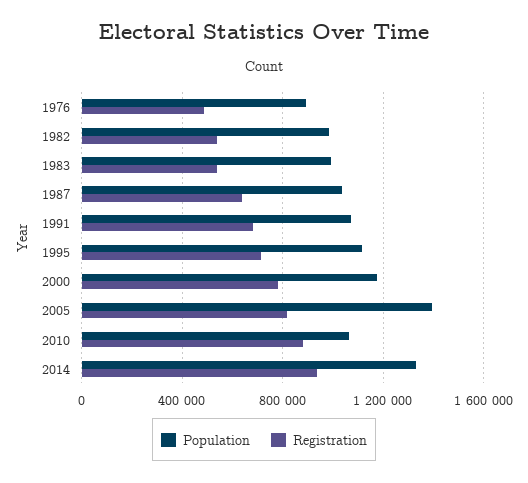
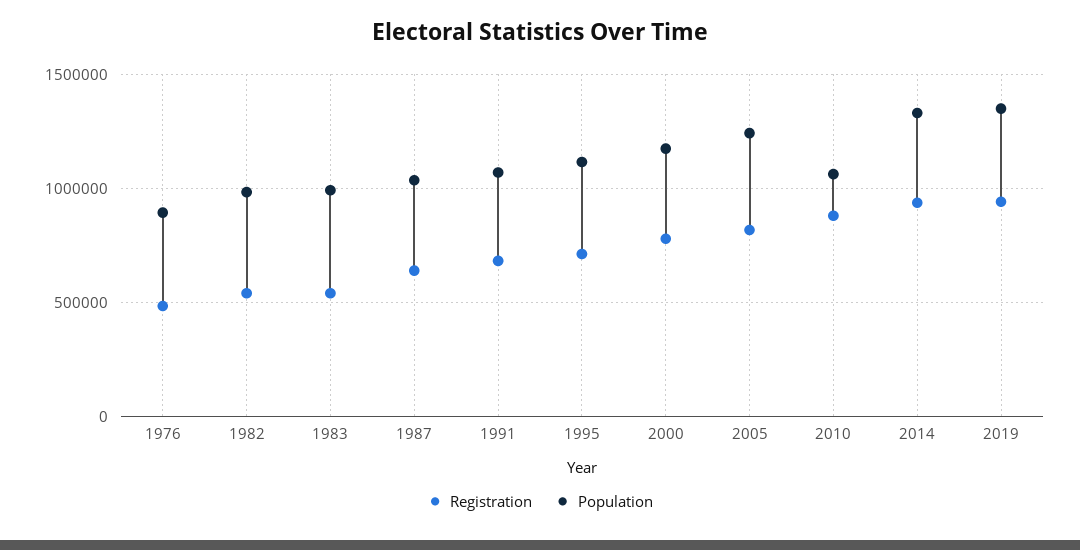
Population, 2005: 1400000 -> 1250000
Registration, 2019: none -> 950000
Population, 2019: none -> 1350000

